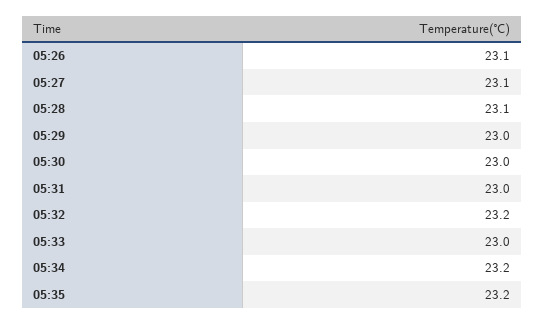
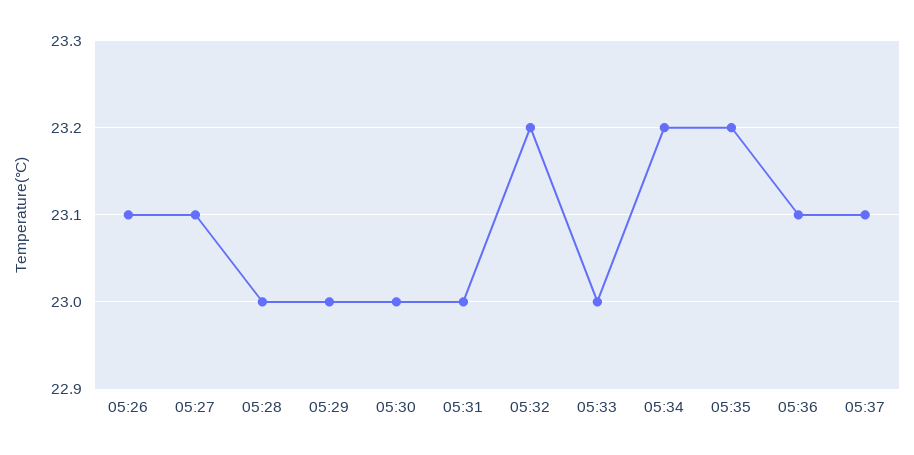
05:28: 23.1 -> 23
05:36: none -> 23.1
05:37: none -> 23.1

